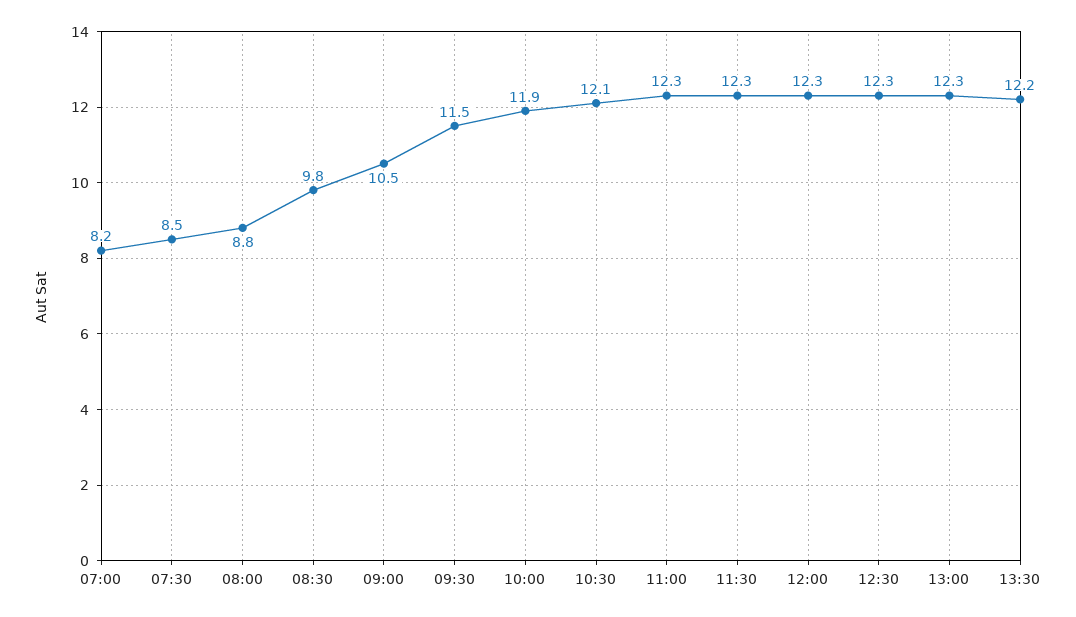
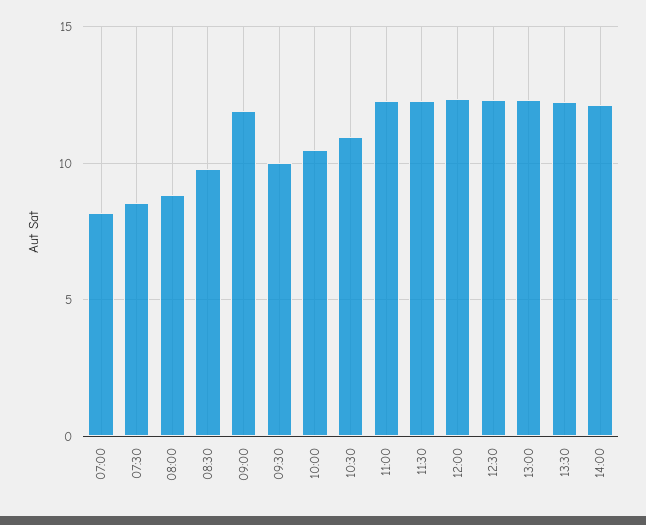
09:00: 10.5 -> 12
09:30: 11.5 -> 10
10:00: 11.9 -> 10.5
10:30: 12.1 -> 11
14:00: none -> 12

